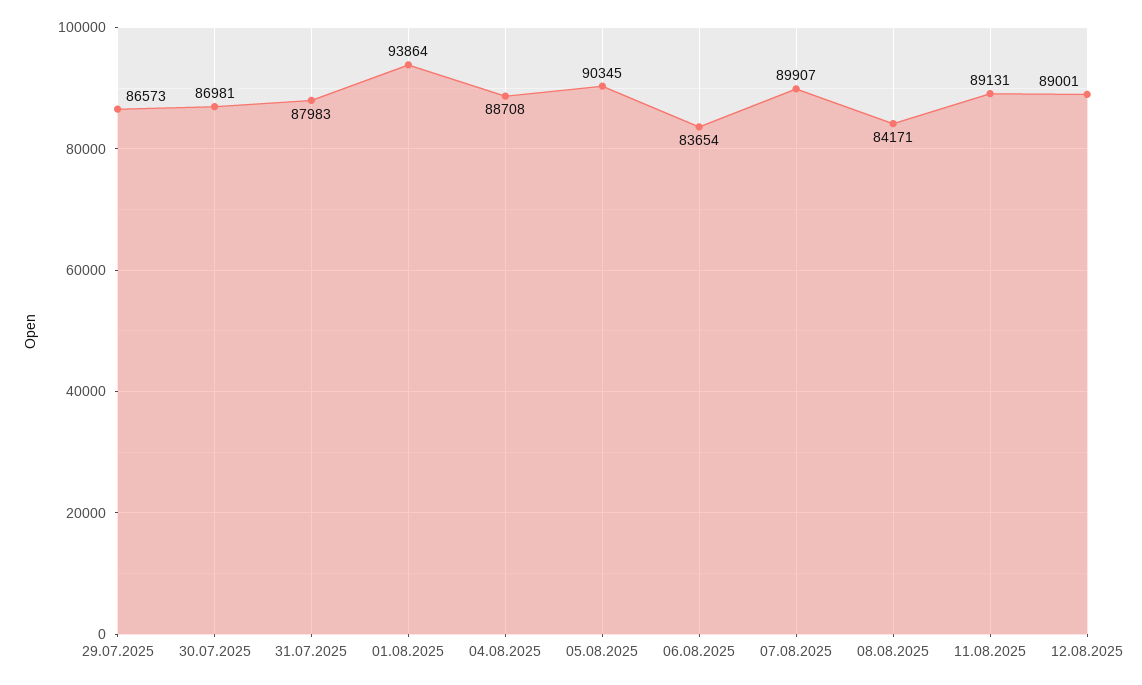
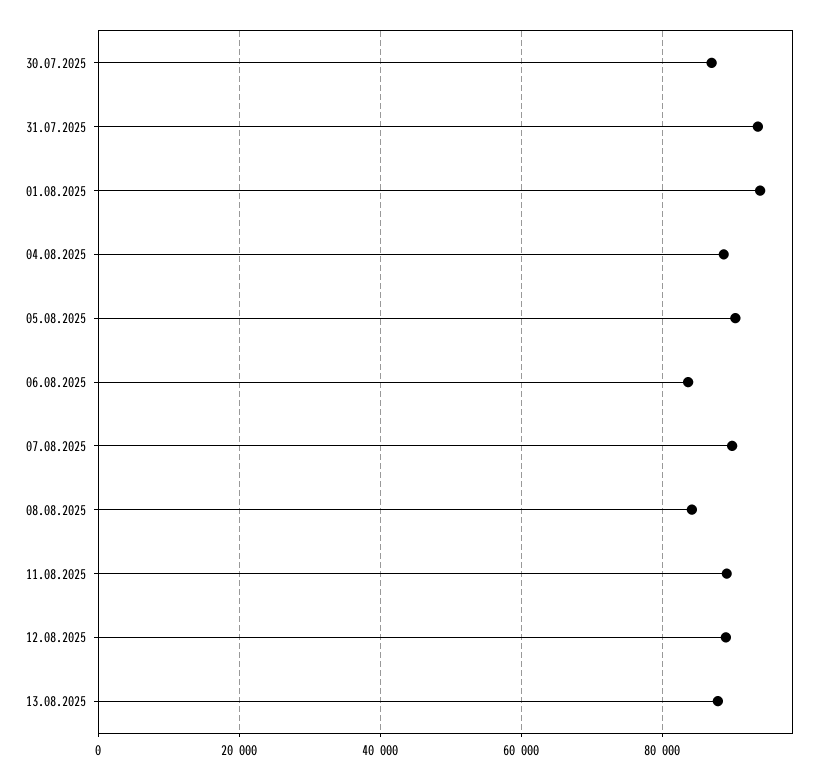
29.07.2025: 86573 -> none
31.07.2025: 87983 -> 94000
13.08.2025: none -> 88000

